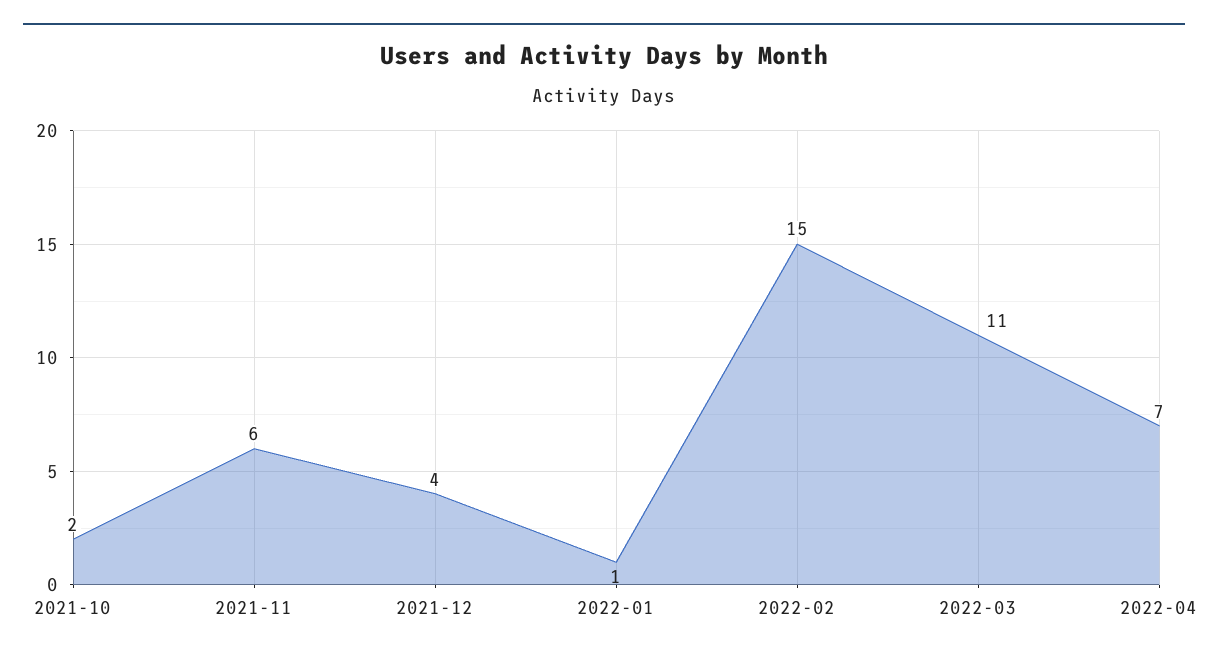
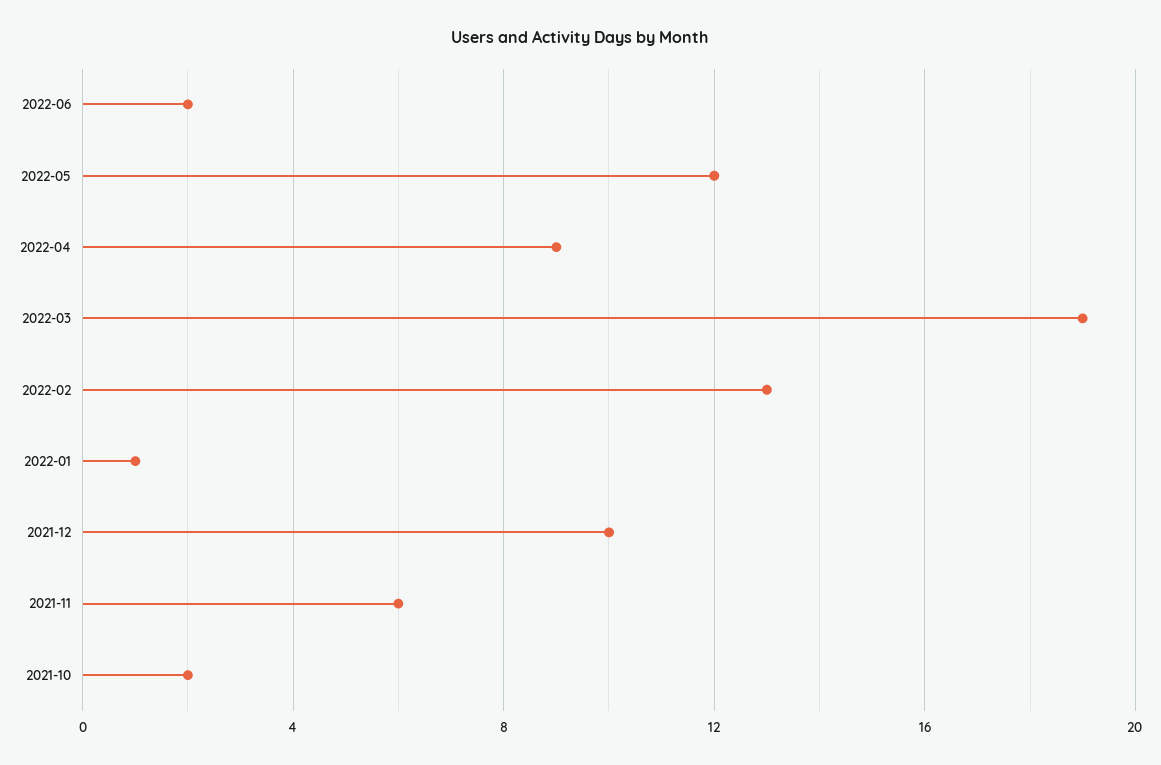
2021-12: 4 -> 10
2022-02: 15 -> 13
2022-03: 11 -> 19
2022-04: 7 -> 9
2022-06: none -> 2
2022-05: none -> 12

